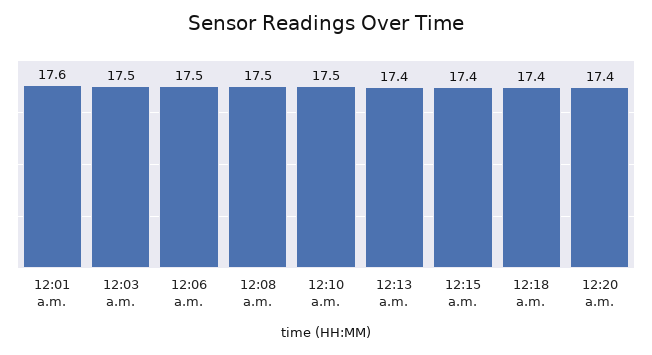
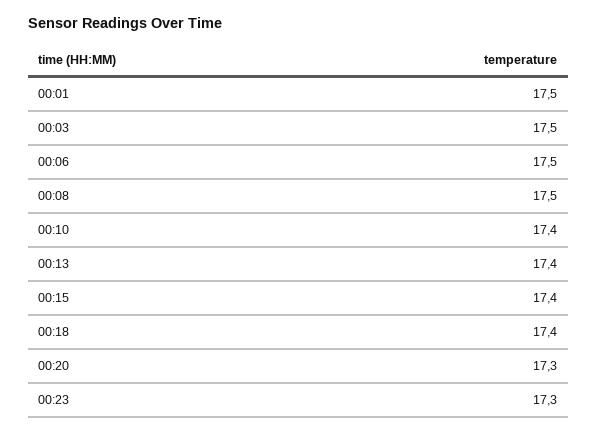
12:01 a.m.: 17.6 -> 17.5
12:10 a.m.: 17.5 -> 17.4
12:20 a.m.: 17.4 -> 17.3
00:23: none -> 17.3

